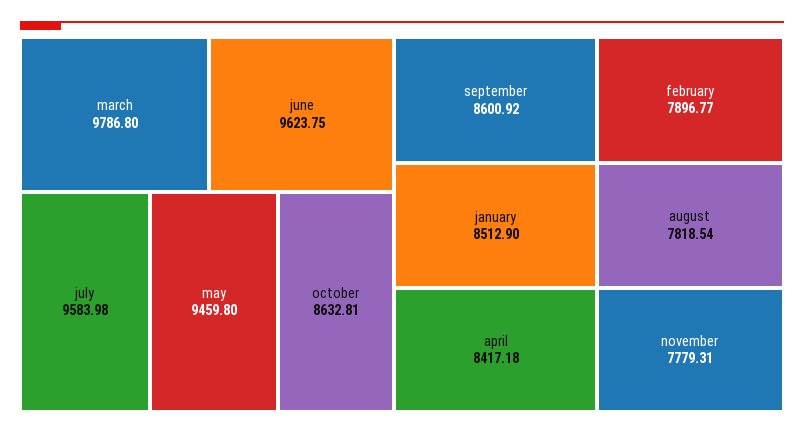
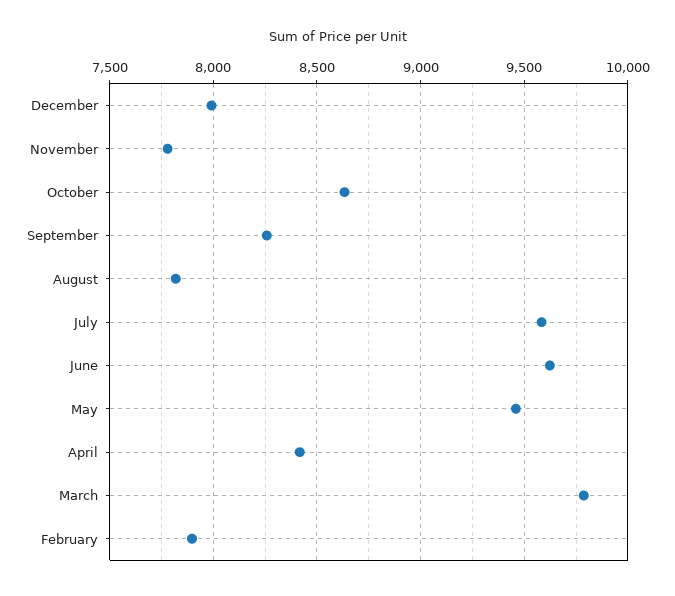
september: 8600.92 -> 8250
january: 8512.9 -> none
December: none -> 8000

